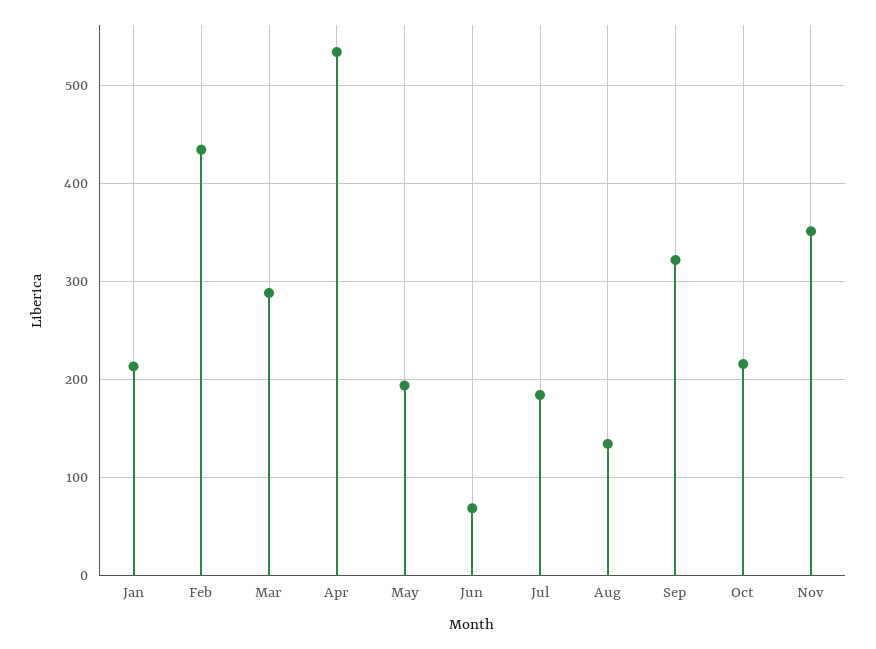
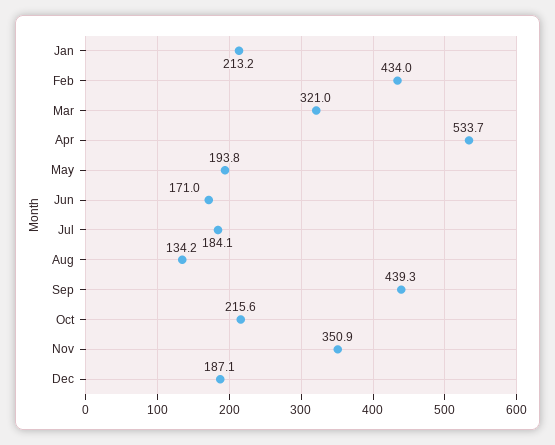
Mar: 290 -> 321
Jun: 70 -> 171
Sep: 320 -> 439.3
Dec: none -> 187.1

